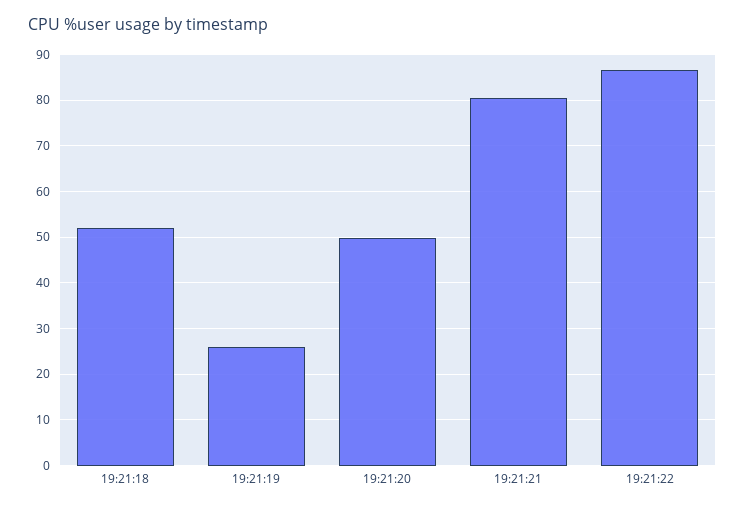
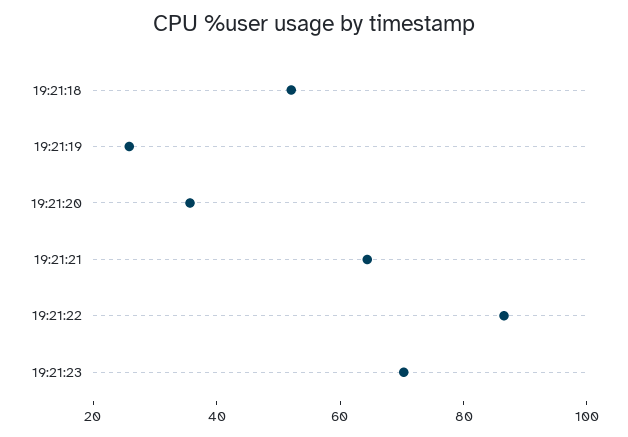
19:21:20: 50 -> 35
19:21:21: 80 -> 65
19:21:23: none -> 70

